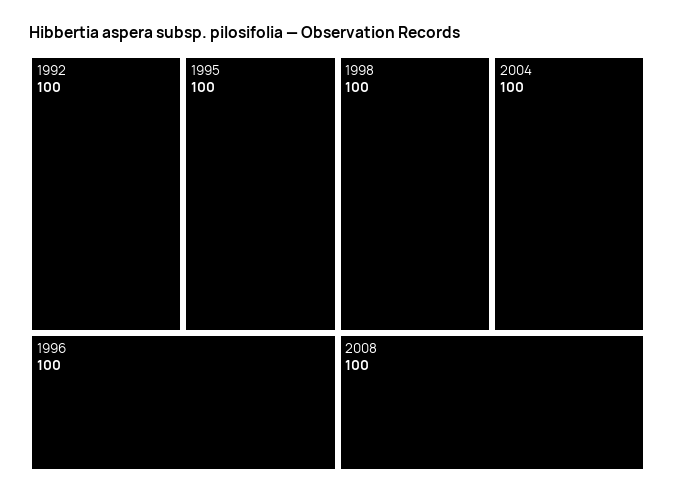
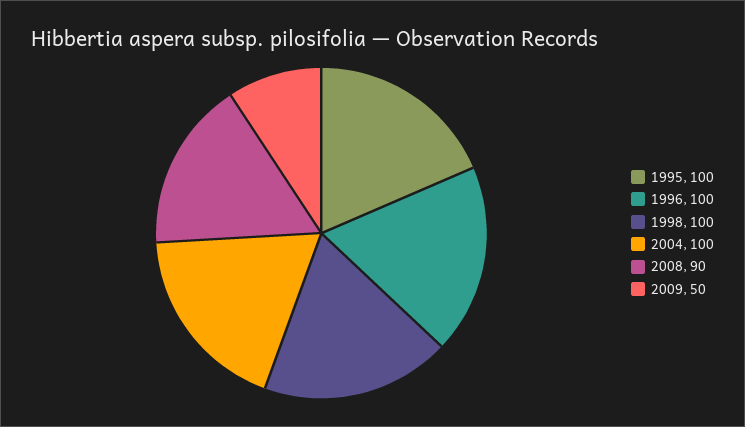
1992: 100 -> none
2008: 100 -> 90
2009: none -> 50

